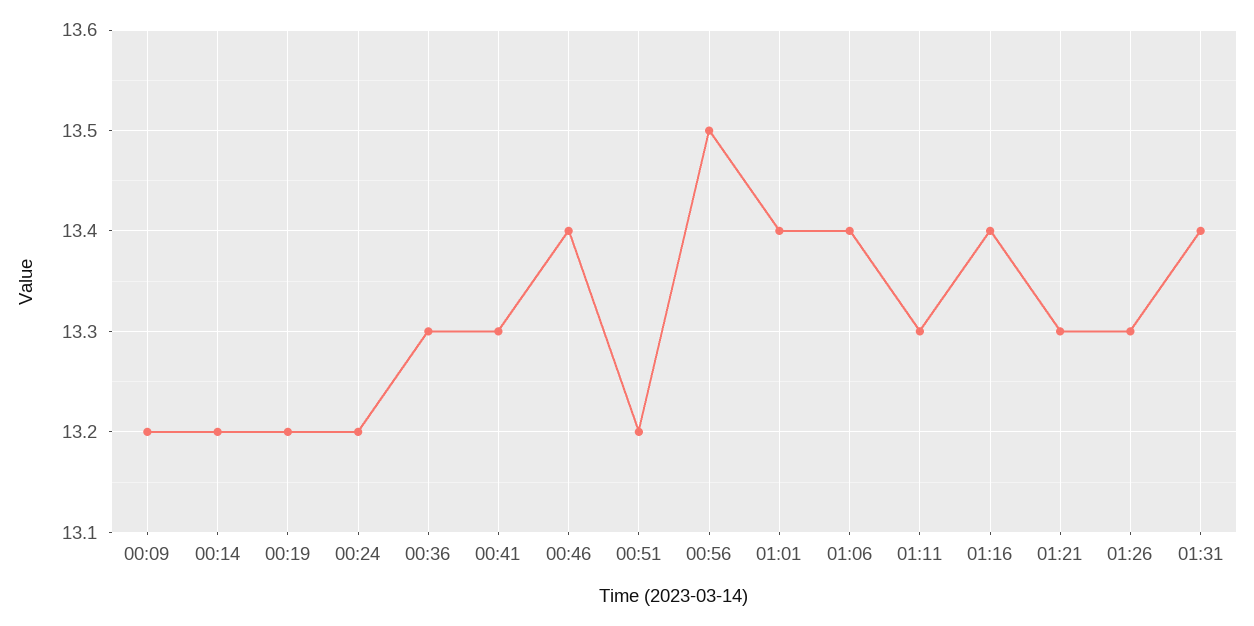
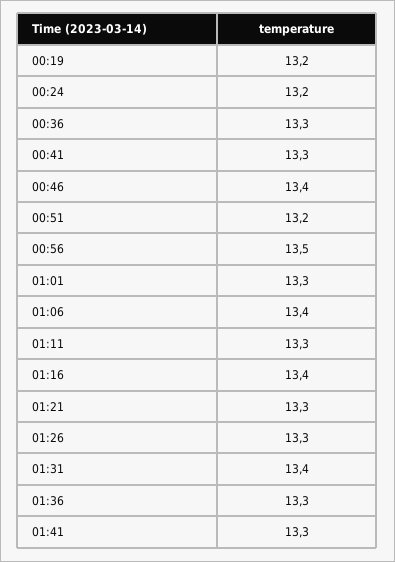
00:09: 13.2 -> none
00:14: 13.2 -> none
01:01: 13.4 -> 13.3
01:36: none -> 13.3
01:41: none -> 13.3

